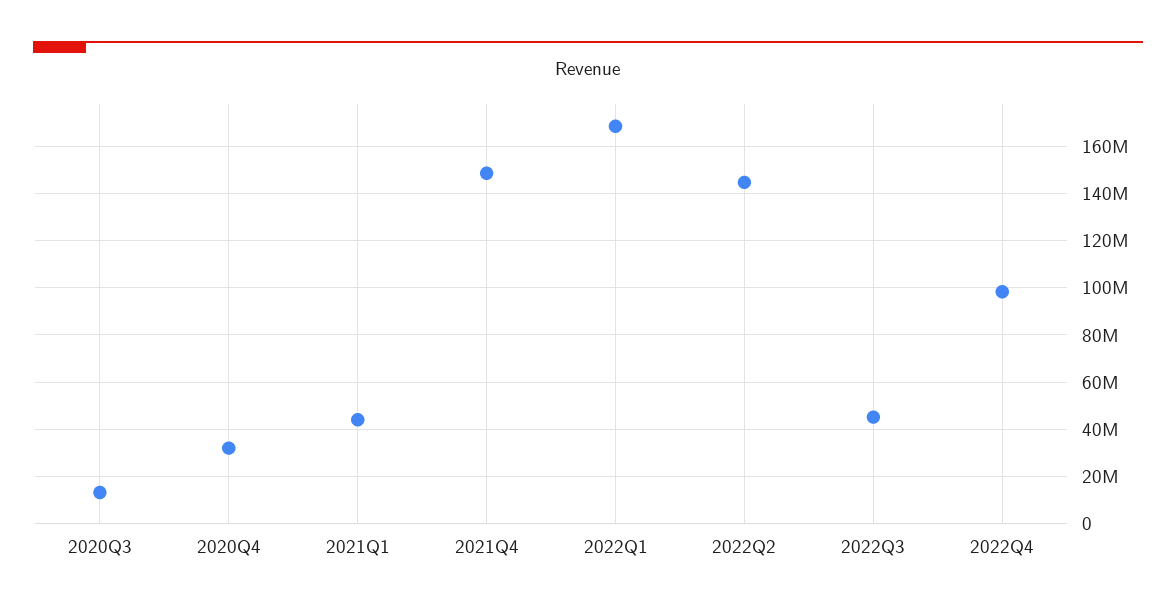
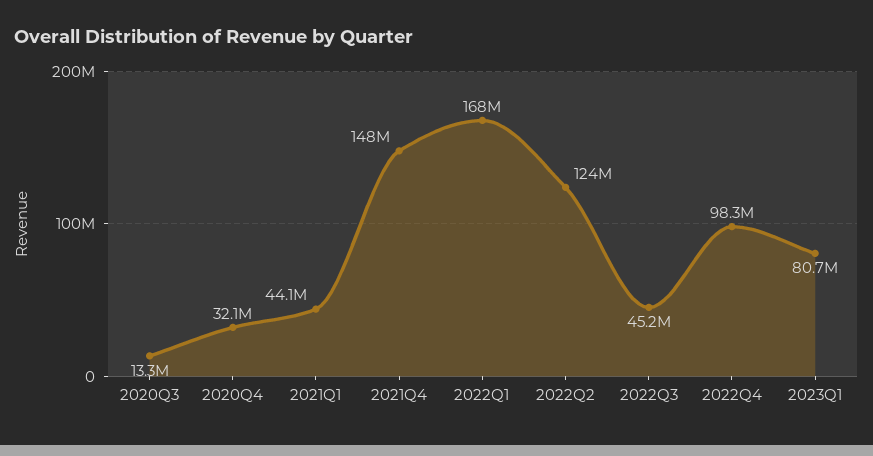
2022Q2: 145000000 -> 124000000
2023Q1: none -> 80700000

